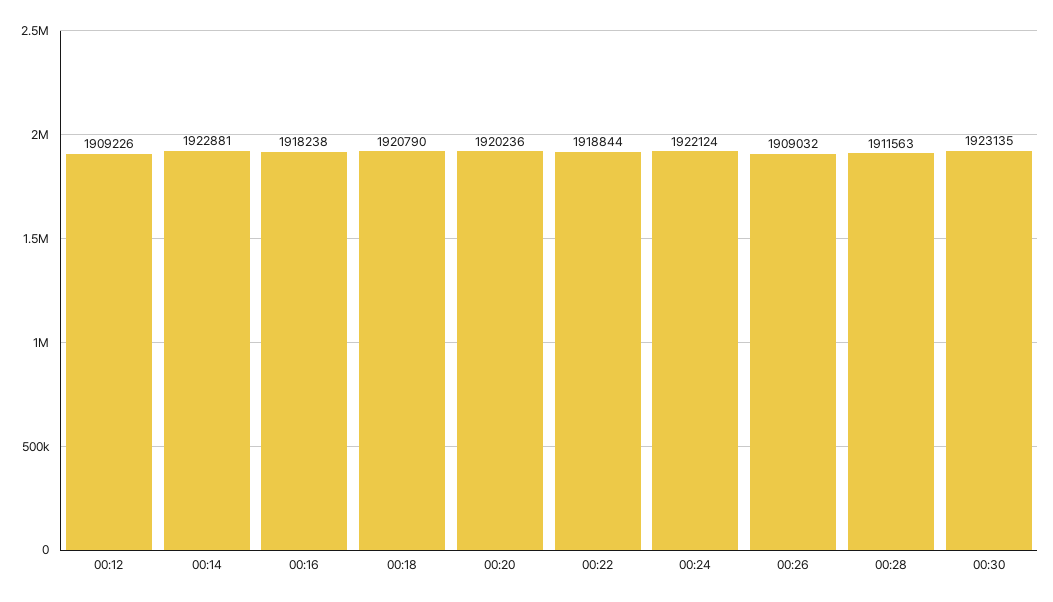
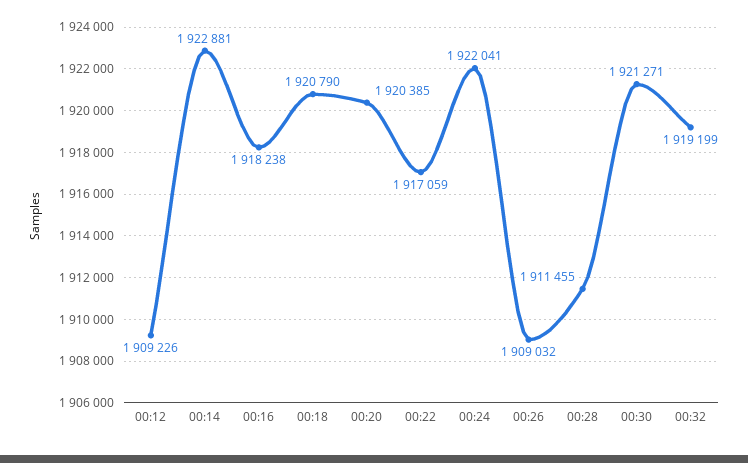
00:20: 1920236 -> 1920385
00:22: 1918844 -> 1917059
00:24: 1922124 -> 1922041
00:28: 1911563 -> 1911455
00:30: 1923135 -> 1921271
00:32: none -> 1919199

